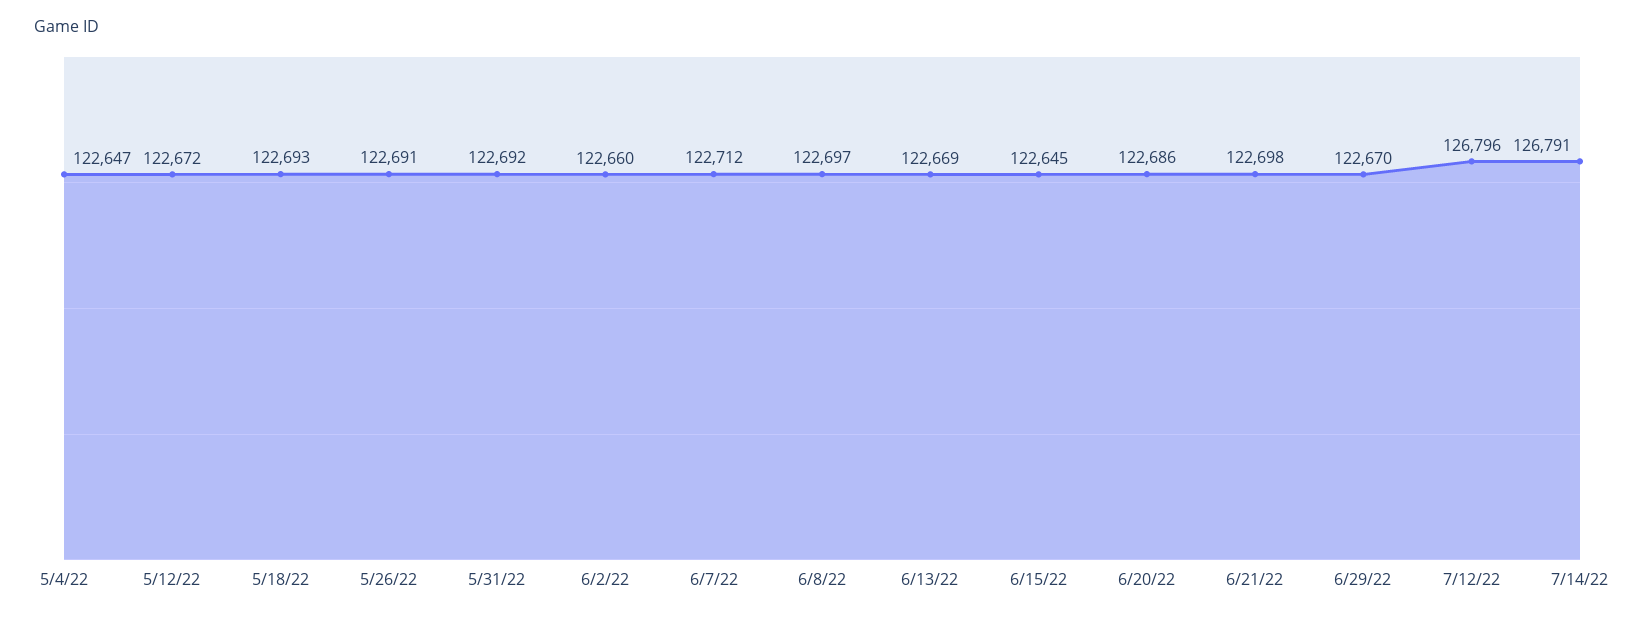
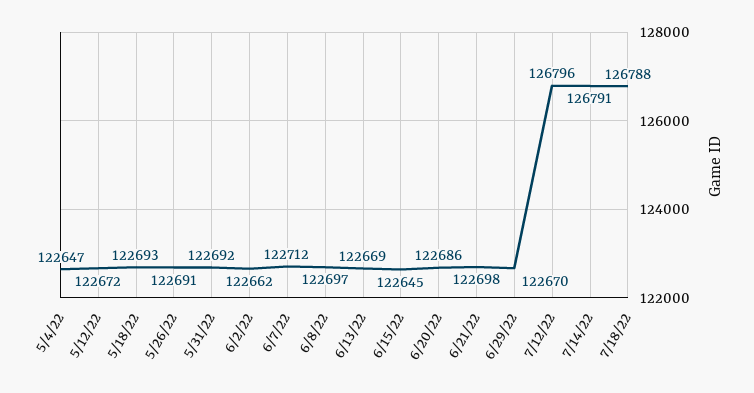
6/2/22: 122660 -> 122662
7/18/22: none -> 126788

